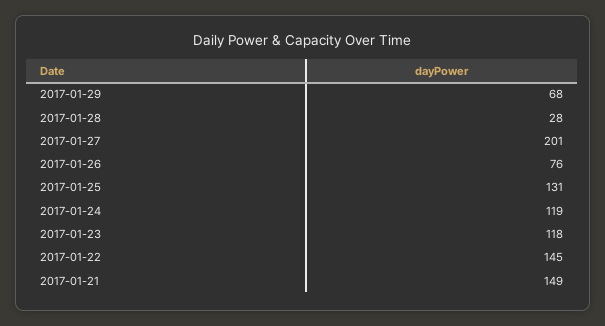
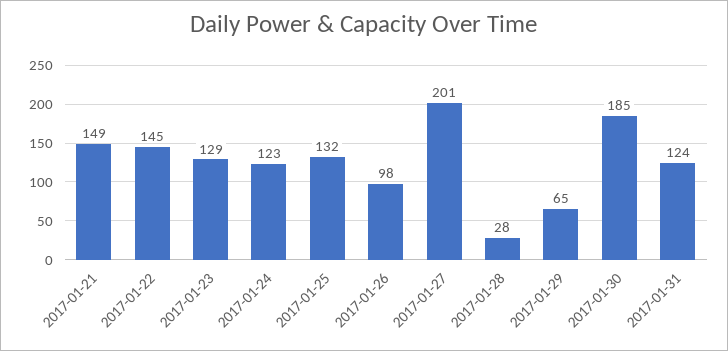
2017-01-29: 68 -> 65
2017-01-26: 76 -> 98
2017-01-25: 131 -> 132
2017-01-24: 119 -> 123
2017-01-23: 118 -> 129
2017-01-30: none -> 185
2017-01-31: none -> 124

